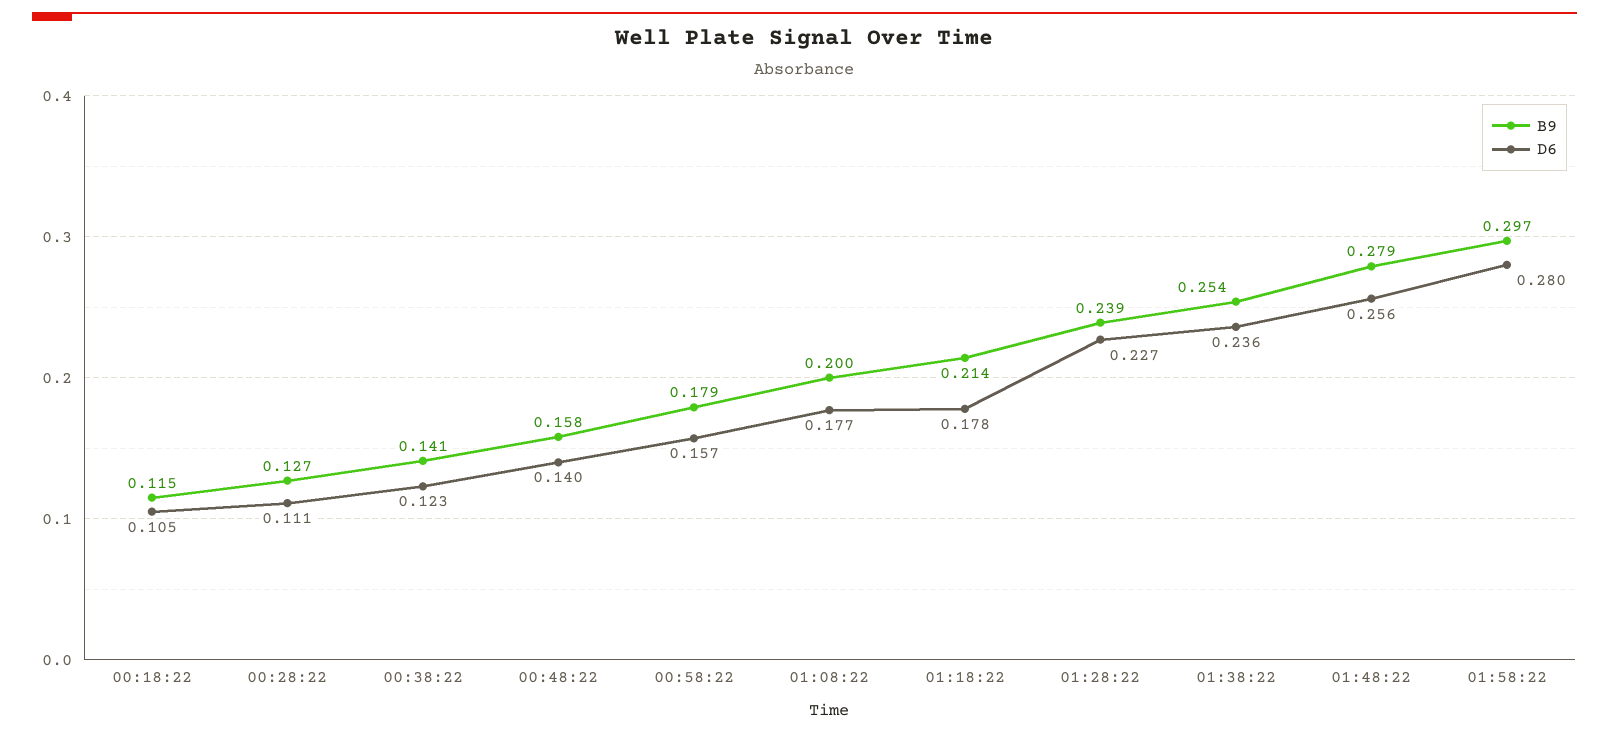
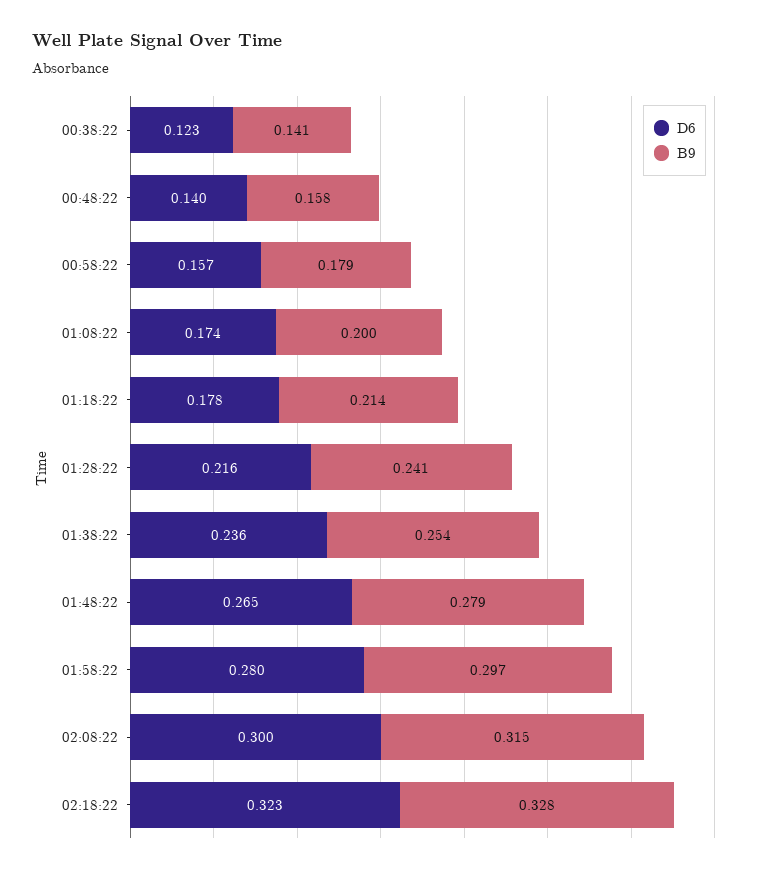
B9, 00:18:22: 0.115 -> none
D6, 00:18:22: 0.105 -> none
B9, 00:28:22: 0.127 -> none
D6, 00:28:22: 0.111 -> none
D6, 01:08:22: 0.177 -> 0.174
B9, 01:28:22: 0.239 -> 0.241
D6, 01:28:22: 0.227 -> 0.216
D6, 01:48:22: 0.256 -> 0.265
D6, 02:08:22: none -> 0.3
B9, 02:08:22: none -> 0.315
D6, 02:18:22: none -> 0.323
B9, 02:18:22: none -> 0.328

